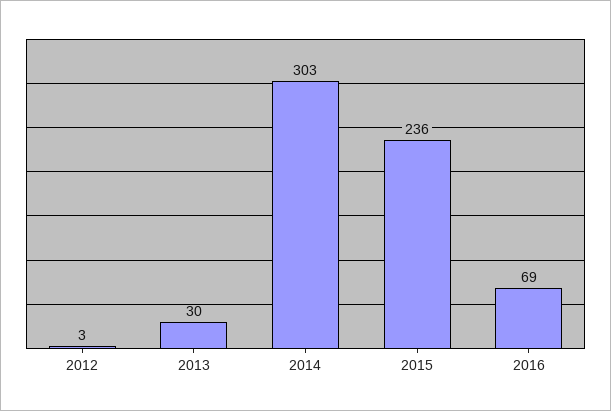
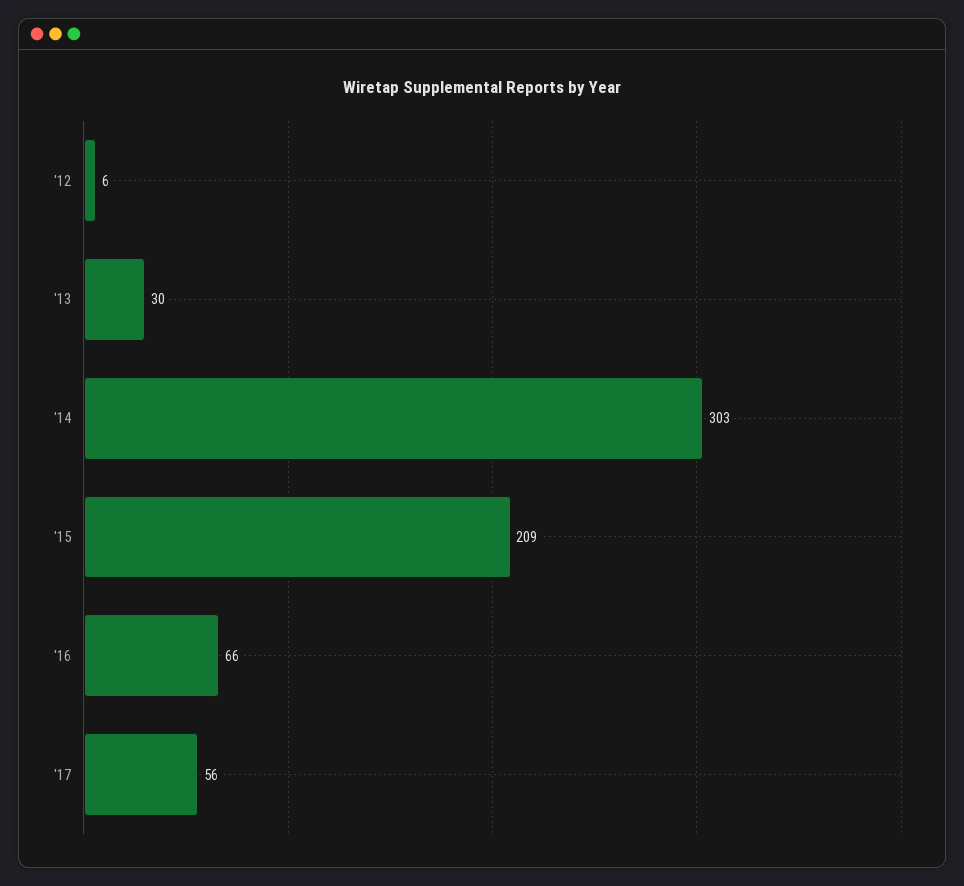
2012: 3 -> 6
2015: 236 -> 209
2016: 69 -> 66
'17: none -> 56

